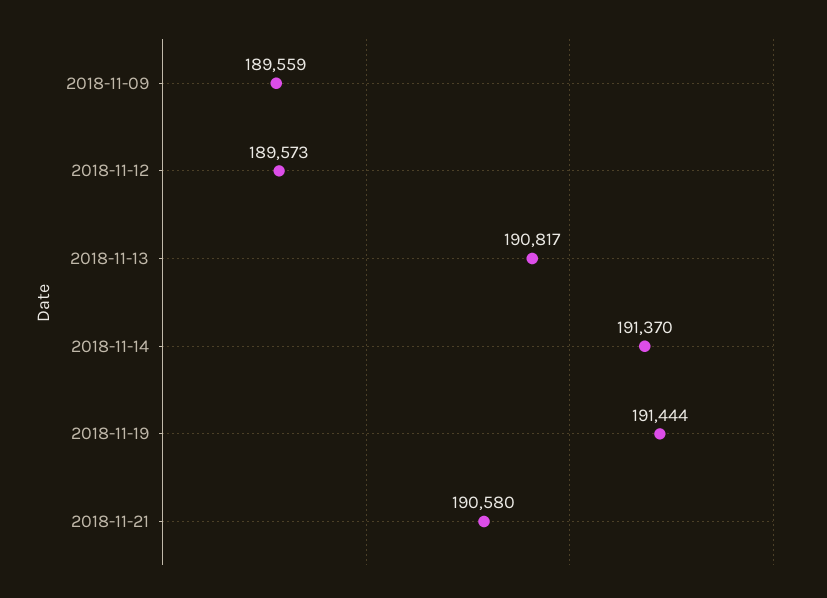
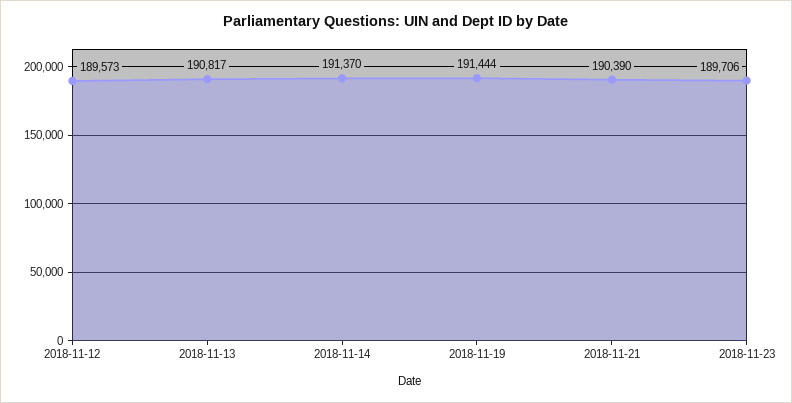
2018-11-09: 189559 -> none
2018-11-21: 190580 -> 190390
2018-11-23: none -> 189706

